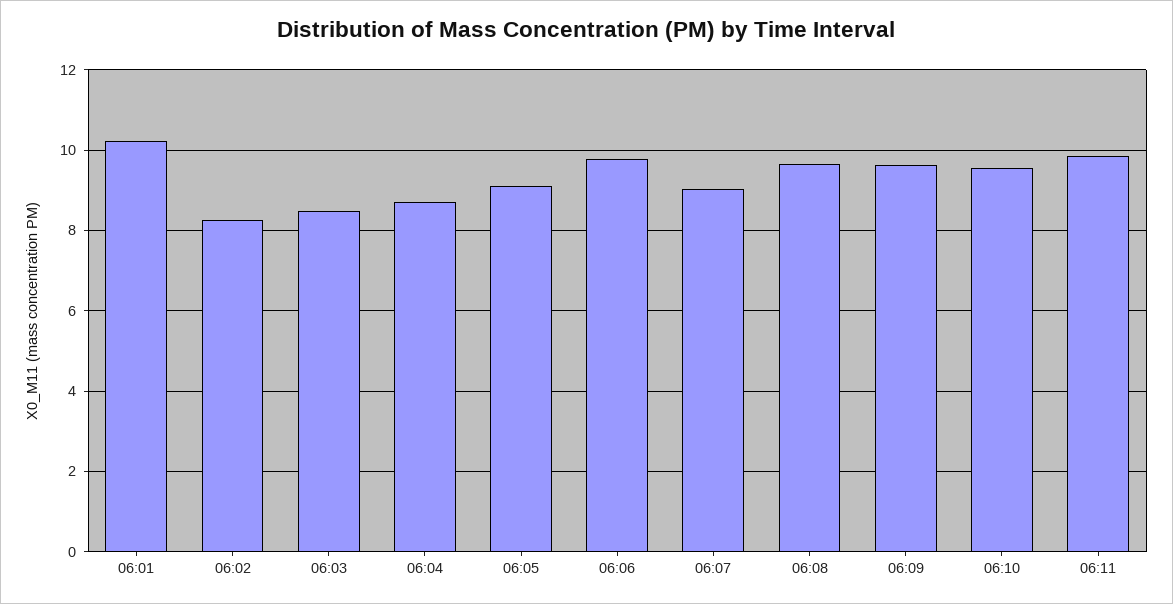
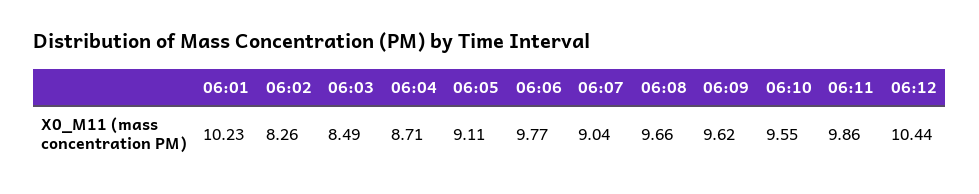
06:12: none -> 10.44

